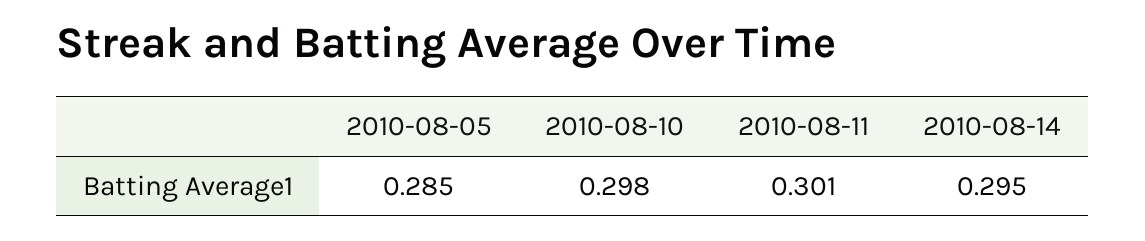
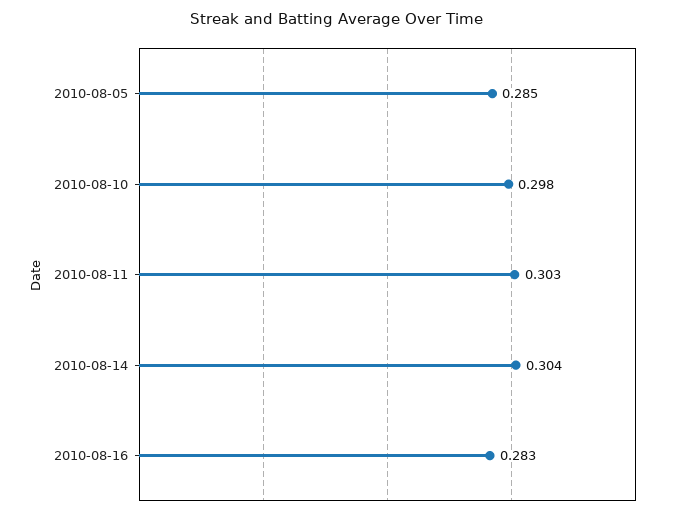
2010-08-11: 0.301 -> 0.303
2010-08-14: 0.295 -> 0.304
2010-08-16: none -> 0.283

